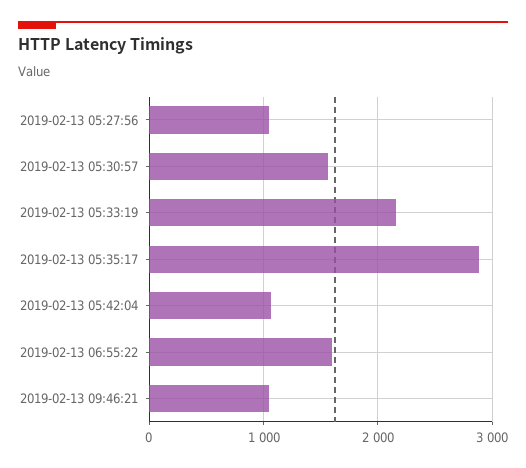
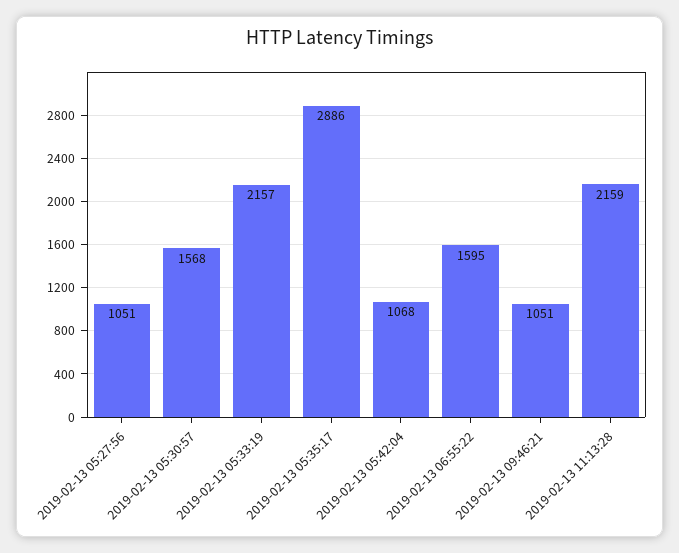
2019-02-13 11:13:28: none -> 2159

